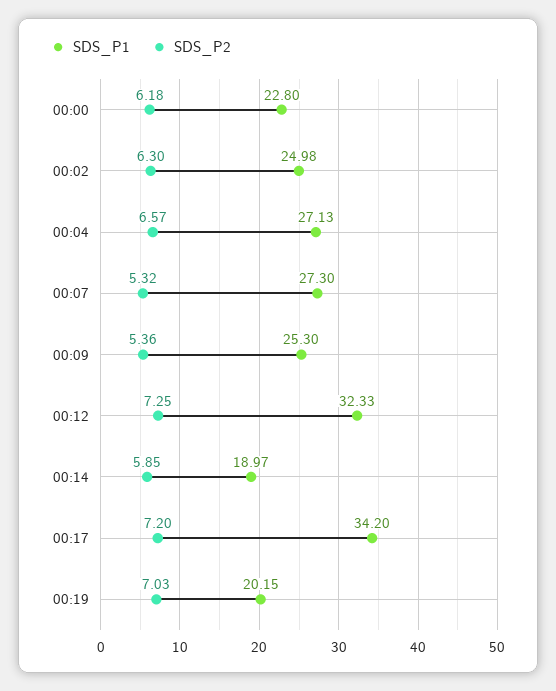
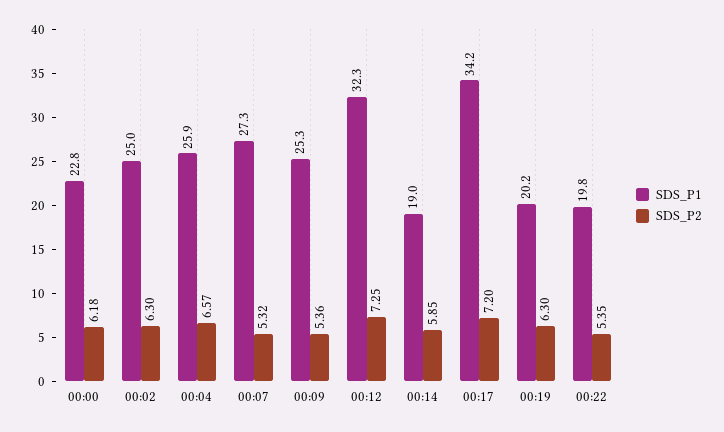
SDS_P1, 00:04: 27.13 -> 25.9
SDS_P2, 00:19: 7.03 -> 6.3
SDS_P1, 00:22: none -> 19.8
SDS_P2, 00:22: none -> 5.35

